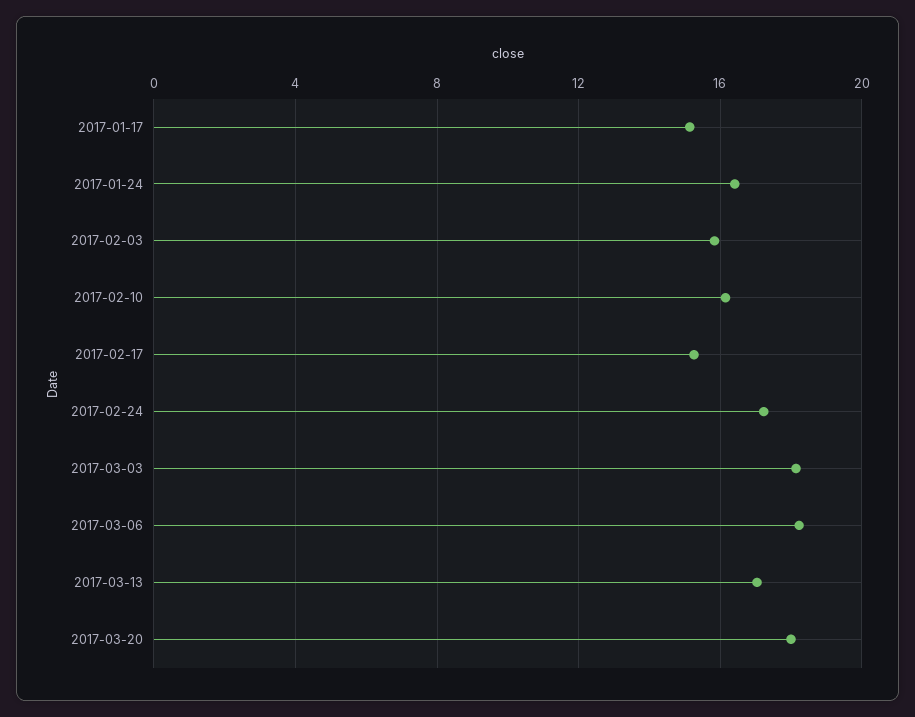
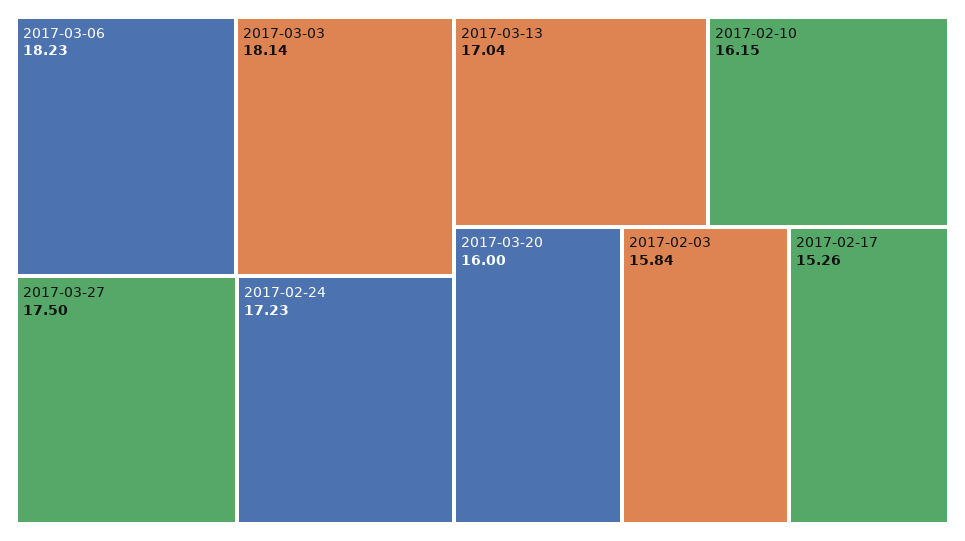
2017-01-17: 15 -> none
2017-01-24: 16.5 -> none
2017-03-20: 18 -> 16
2017-03-27: none -> 17.5

